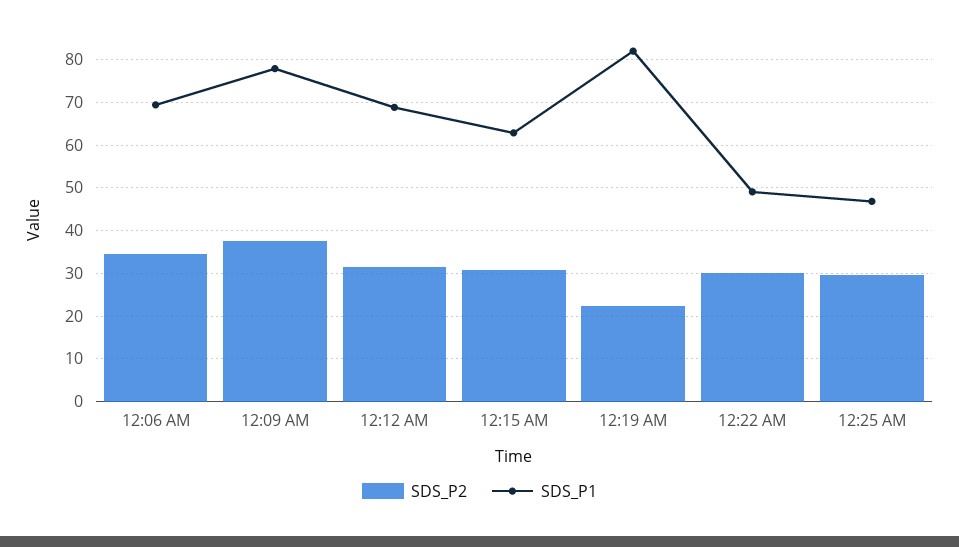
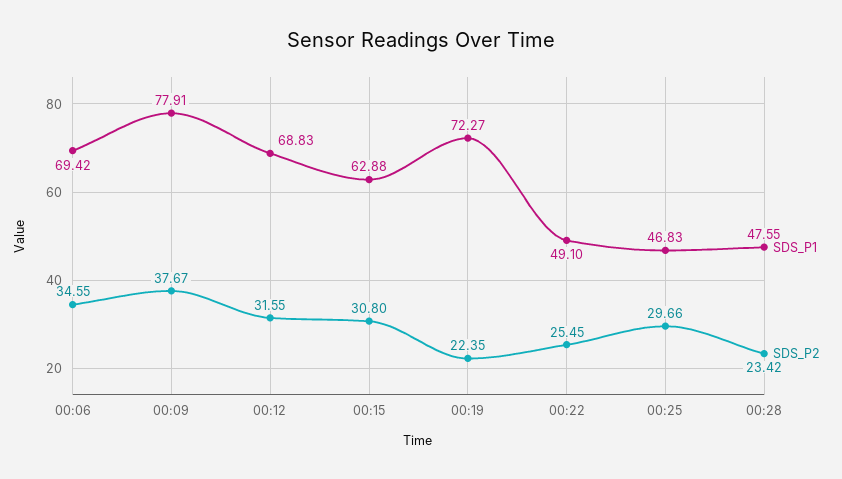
SDS_P1, 12:19 AM: 82 -> 72.27
SDS_P2, 12:22 AM: 30 -> 25.45
SDS_P1, 00:28: none -> 47.55
SDS_P2, 00:28: none -> 23.42

